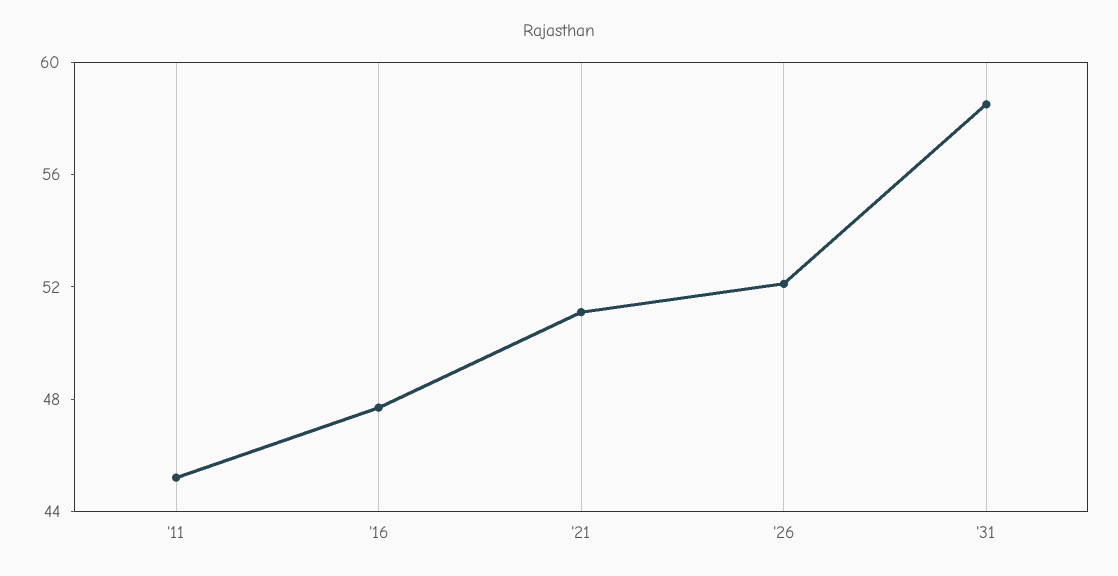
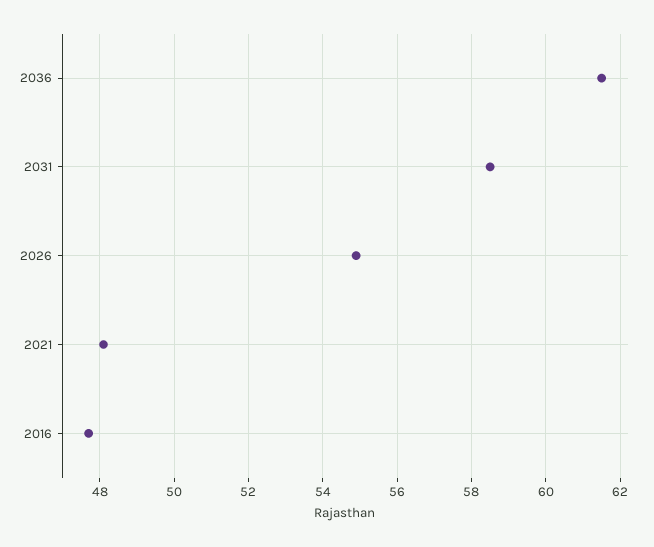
'11: 45 -> none
'21: 51 -> 48
'26: 52 -> 55
2036: none -> 61.5

